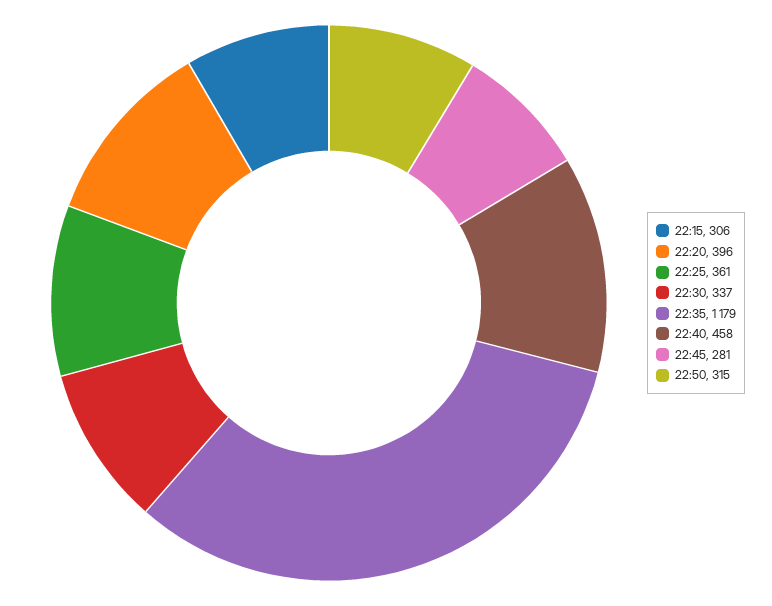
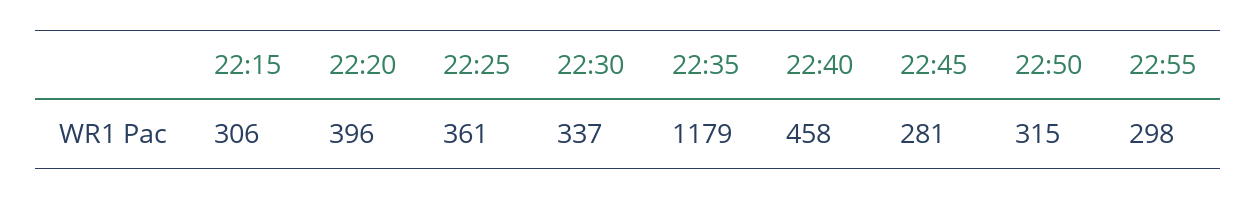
22:55: none -> 298

